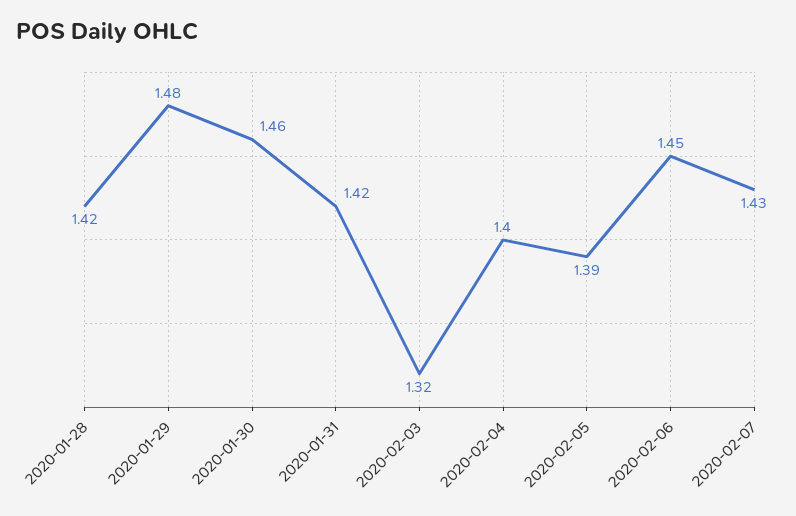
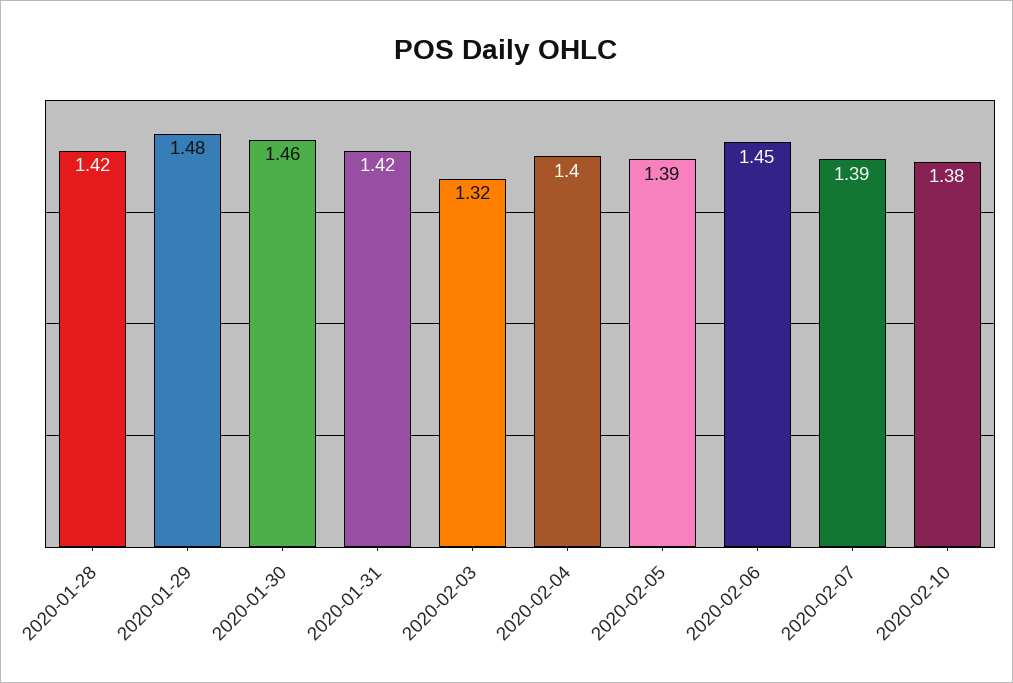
2020-02-07: 1.43 -> 1.39
2020-02-10: none -> 1.38

